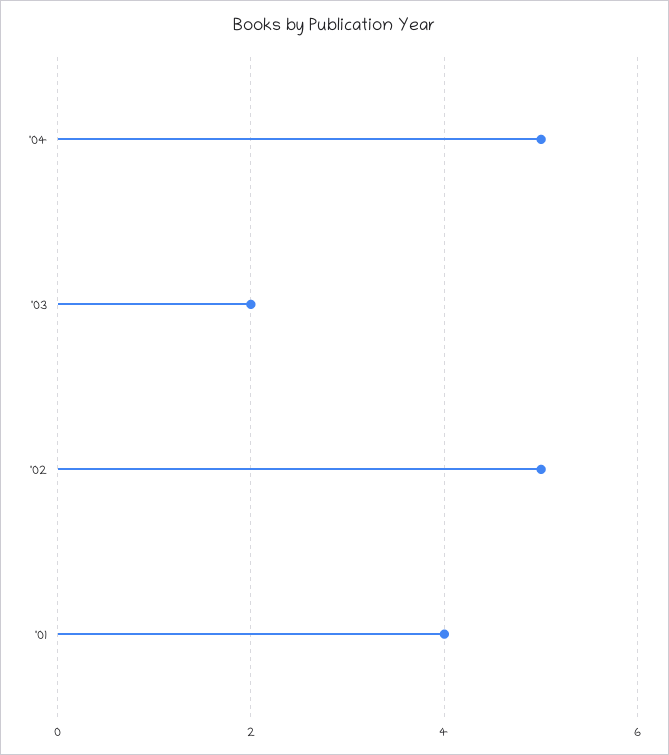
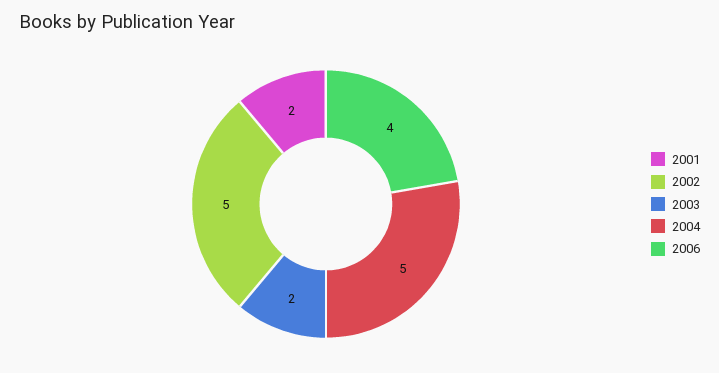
'01: 4 -> 2
2006: none -> 4

